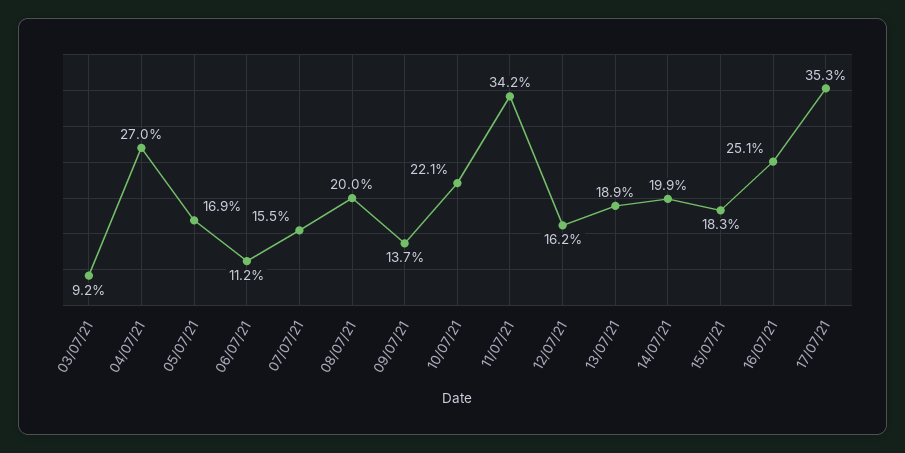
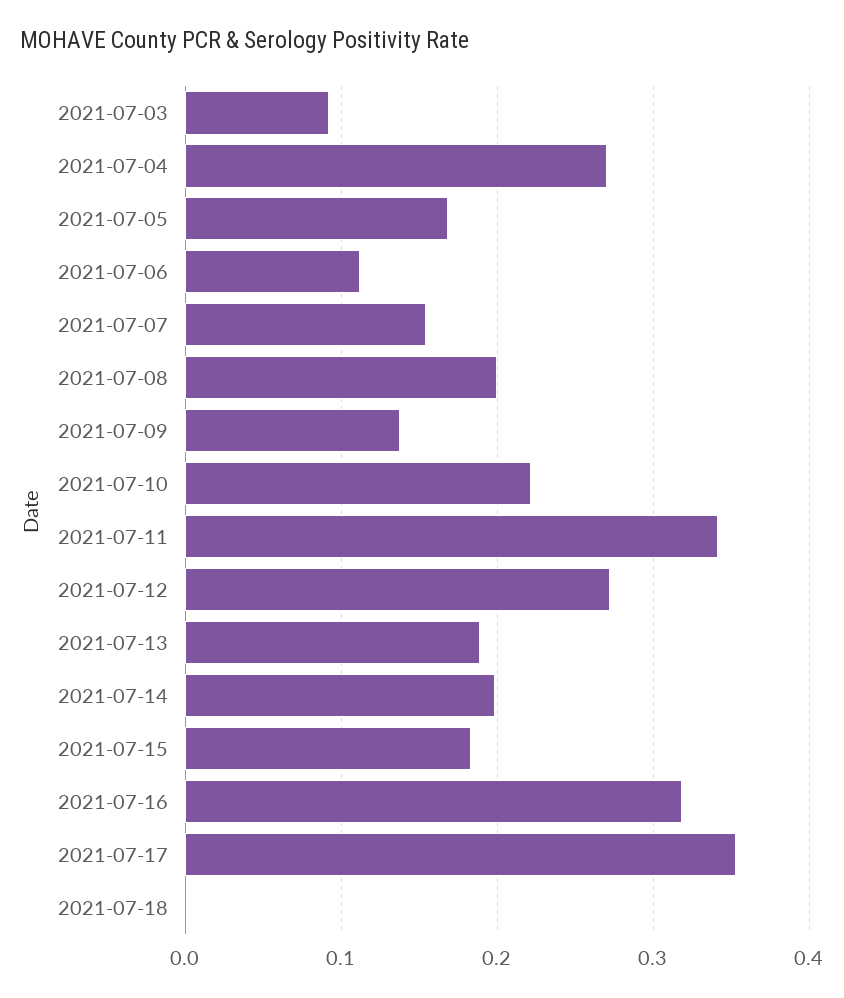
12/07/21: 0.162 -> 0.27
16/07/21: 0.251 -> 0.32
2021-07-18: none -> 0

